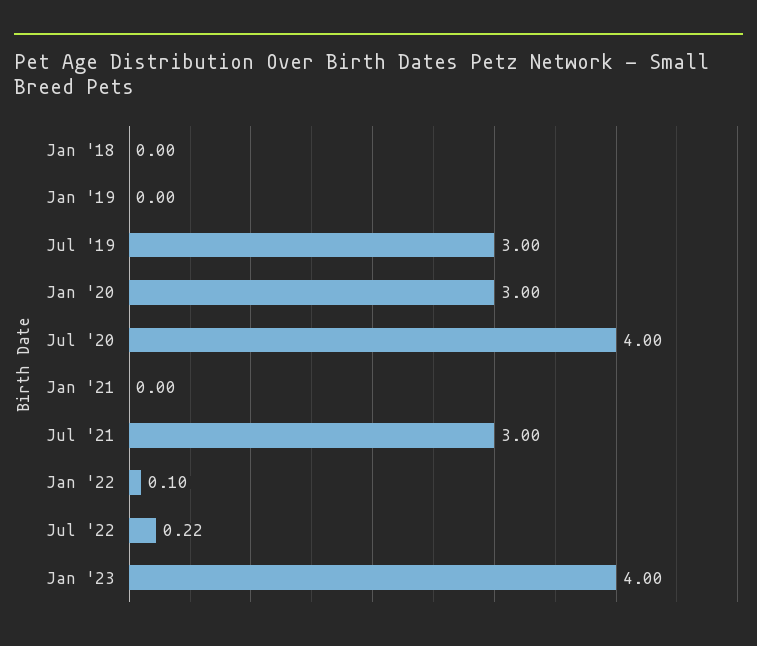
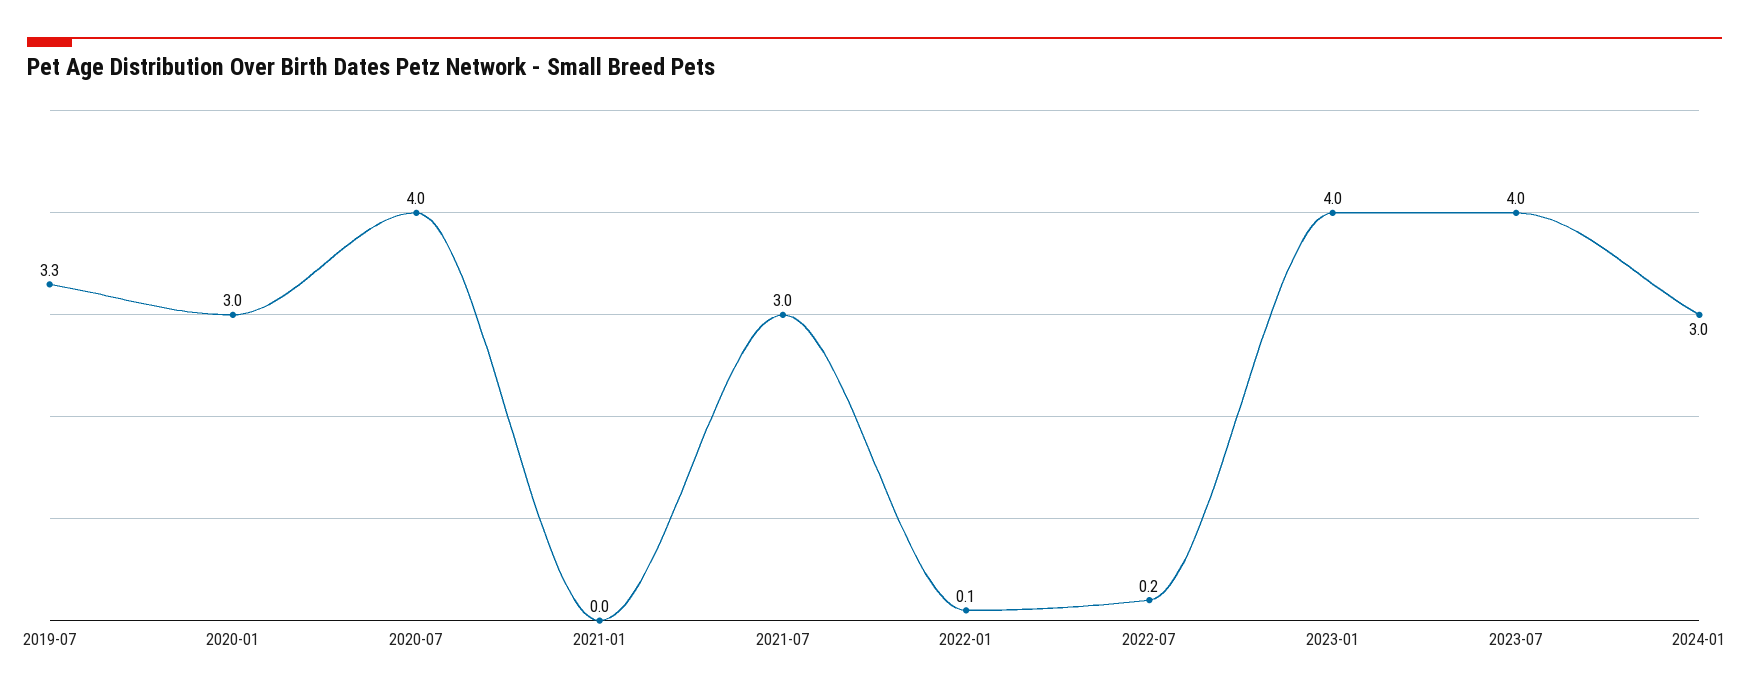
Jan '18: 0 -> none
Jan '19: 0 -> none
Jul '19: 3 -> 3.3
2023-07: none -> 4
2024-01: none -> 3

